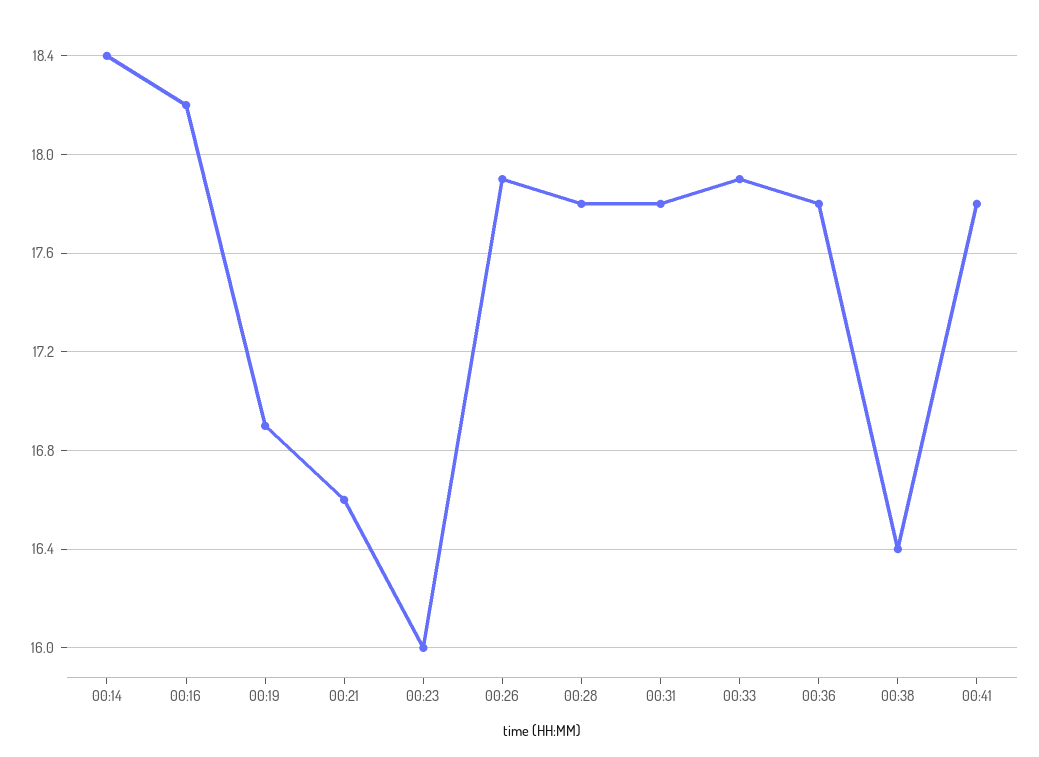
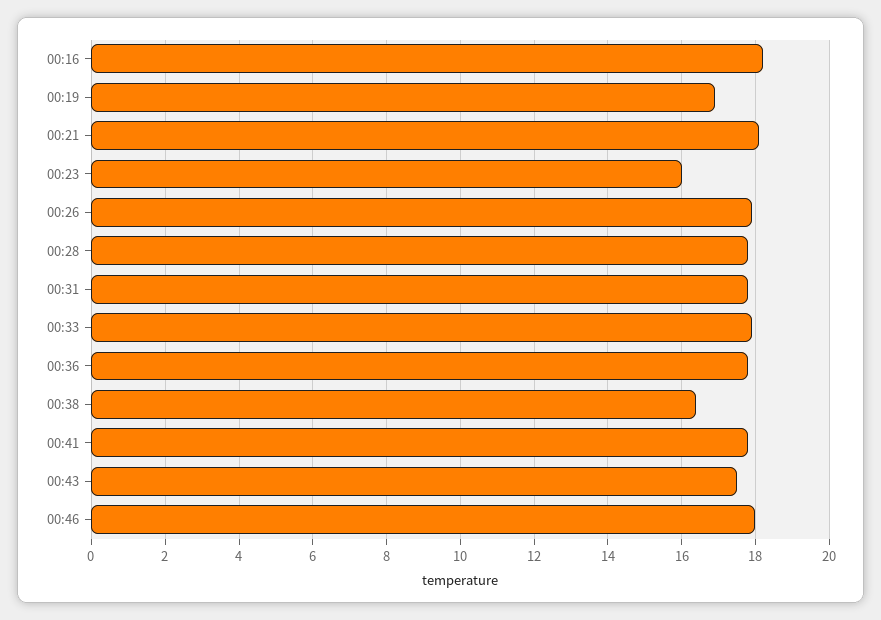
00:14: 18.4 -> none
00:21: 16.6 -> 18
00:43: none -> 17.5
00:46: none -> 18

